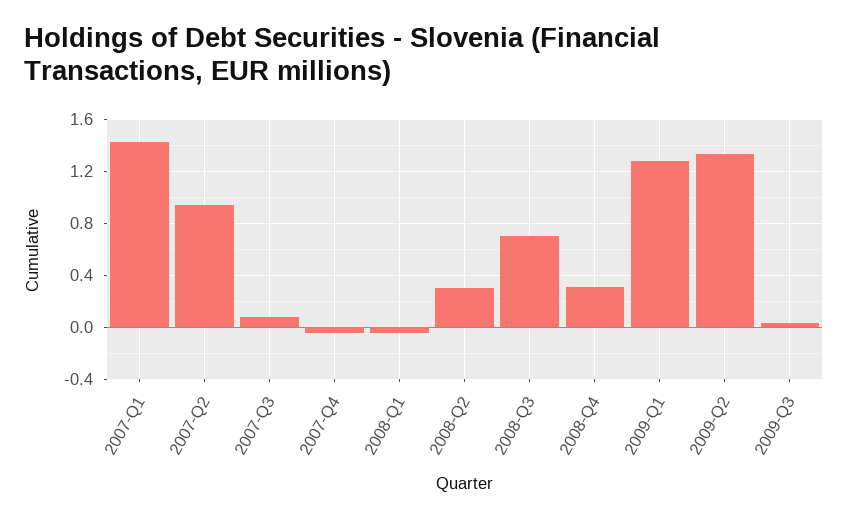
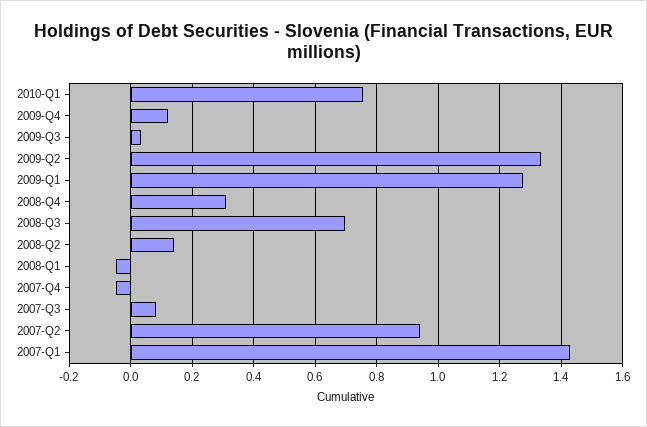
2008-Q2: 0.3 -> 0.14
2010-Q1: none -> 0.76
2009-Q4: none -> 0.12

